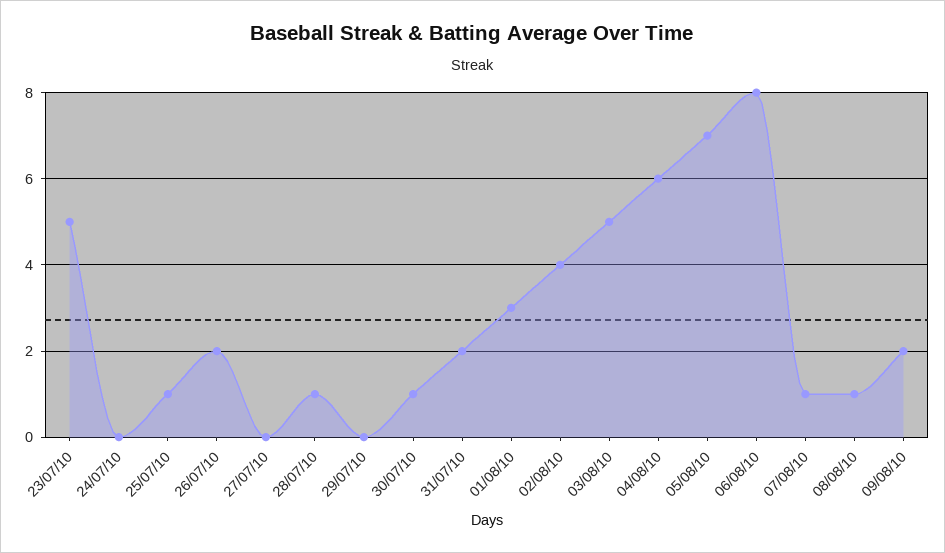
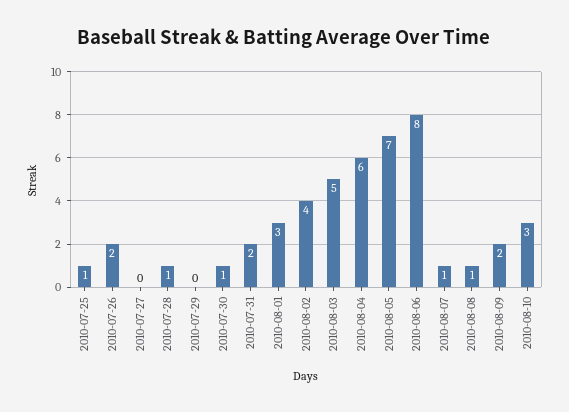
23/07/10: 5 -> none
24/07/10: 0 -> none
2010-08-10: none -> 3

